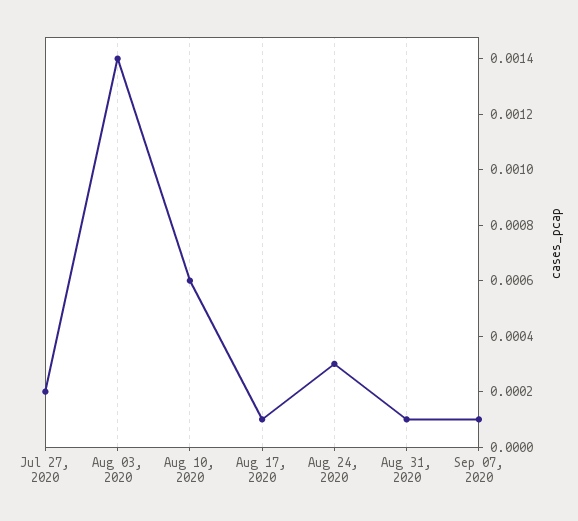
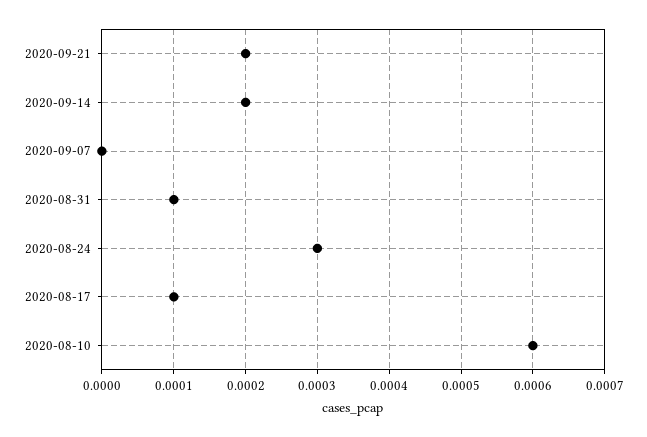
Jul 27, 2020: 0.0002 -> none
Aug 03, 2020: 0.0014 -> none
Sep 07, 2020: 0.0001 -> 0
2020-09-21: none -> 0.0002
2020-09-14: none -> 0.0002

